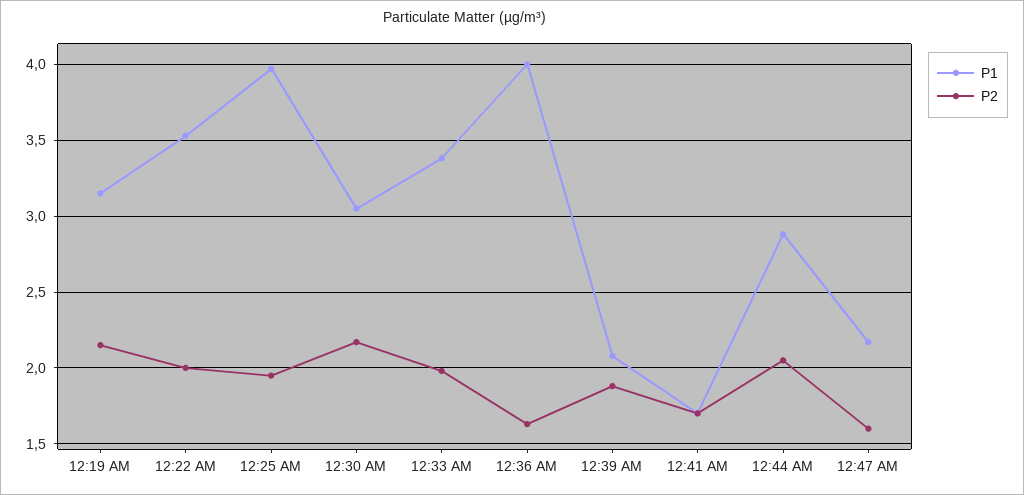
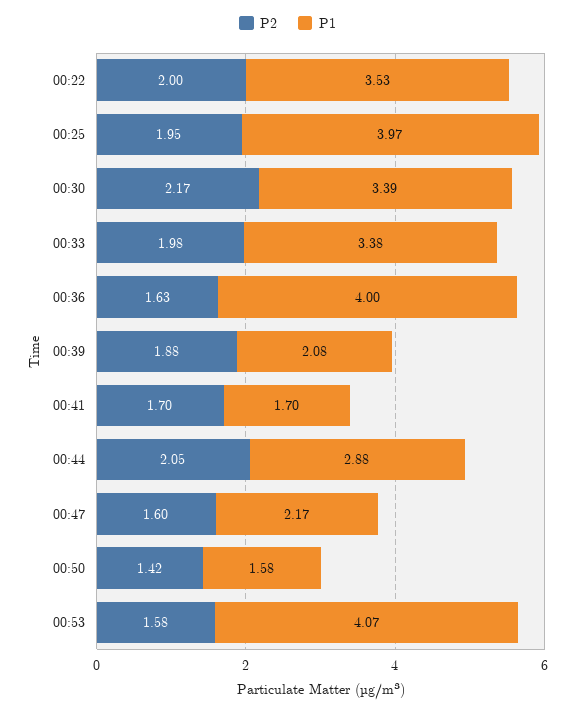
P1, 12:19 AM: 3.15 -> none
P2, 12:19 AM: 2.15 -> none
P1, 12:30 AM: 3.05 -> 3.39
P2, 00:50: none -> 1.42
P1, 00:50: none -> 1.58
P2, 00:53: none -> 1.58
P1, 00:53: none -> 4.07

